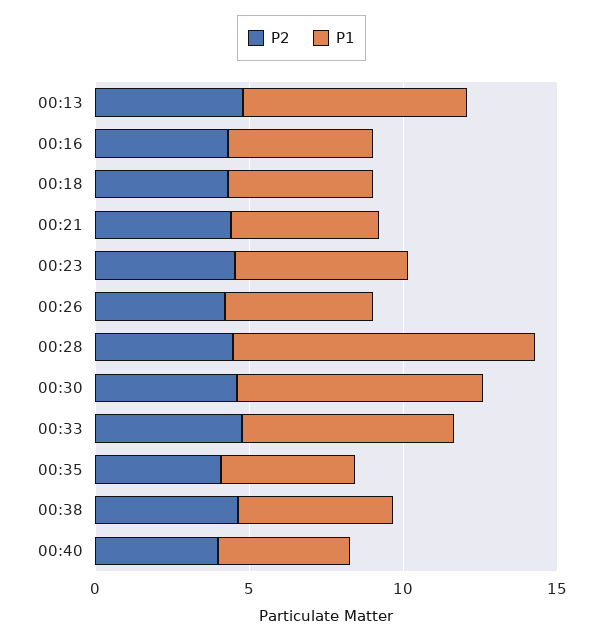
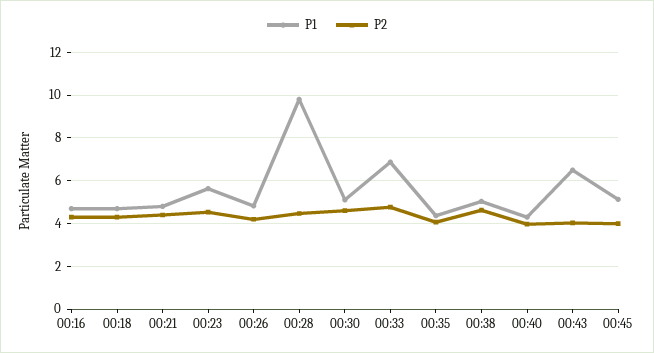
P2, 00:13: 5 -> none
P1, 00:13: 7 -> none
P1, 00:30: 8 -> 5
P1, 00:43: none -> 6.5
P2, 00:43: none -> 4
P1, 00:45: none -> 5
P2, 00:45: none -> 4

